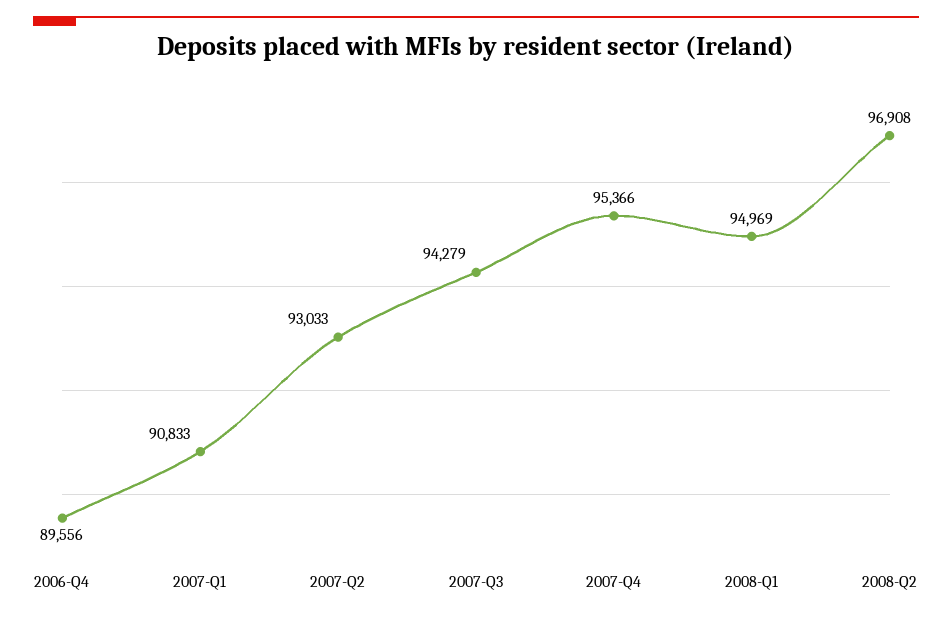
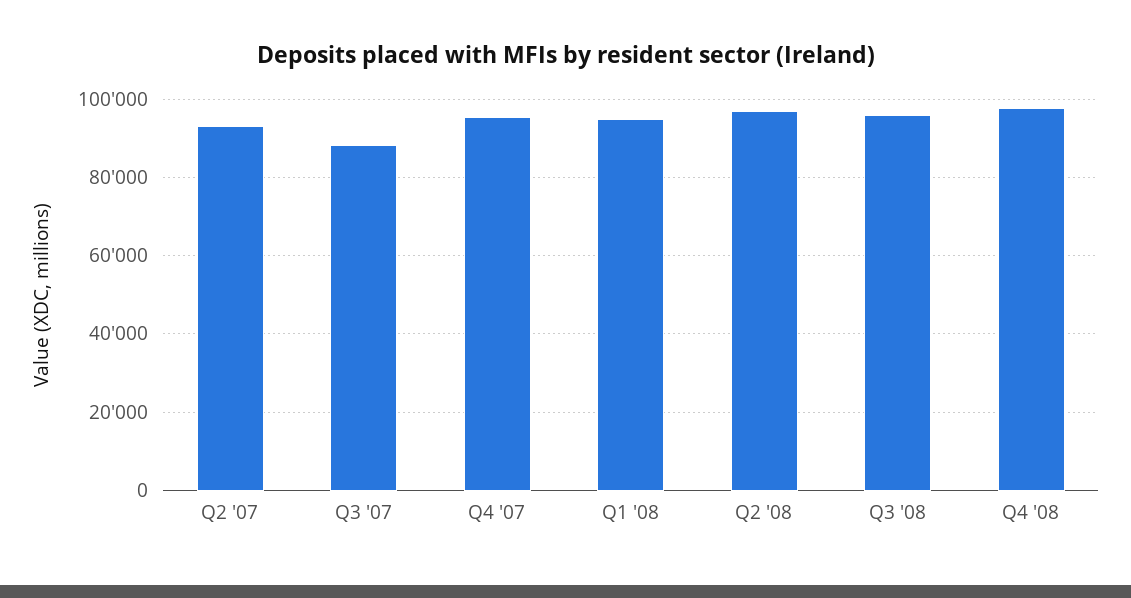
2006-Q4: 89556 -> none
2007-Q1: 90833 -> none
2007-Q3: 94279 -> 88000
Q3 '08: none -> 96000
Q4 '08: none -> 98000

